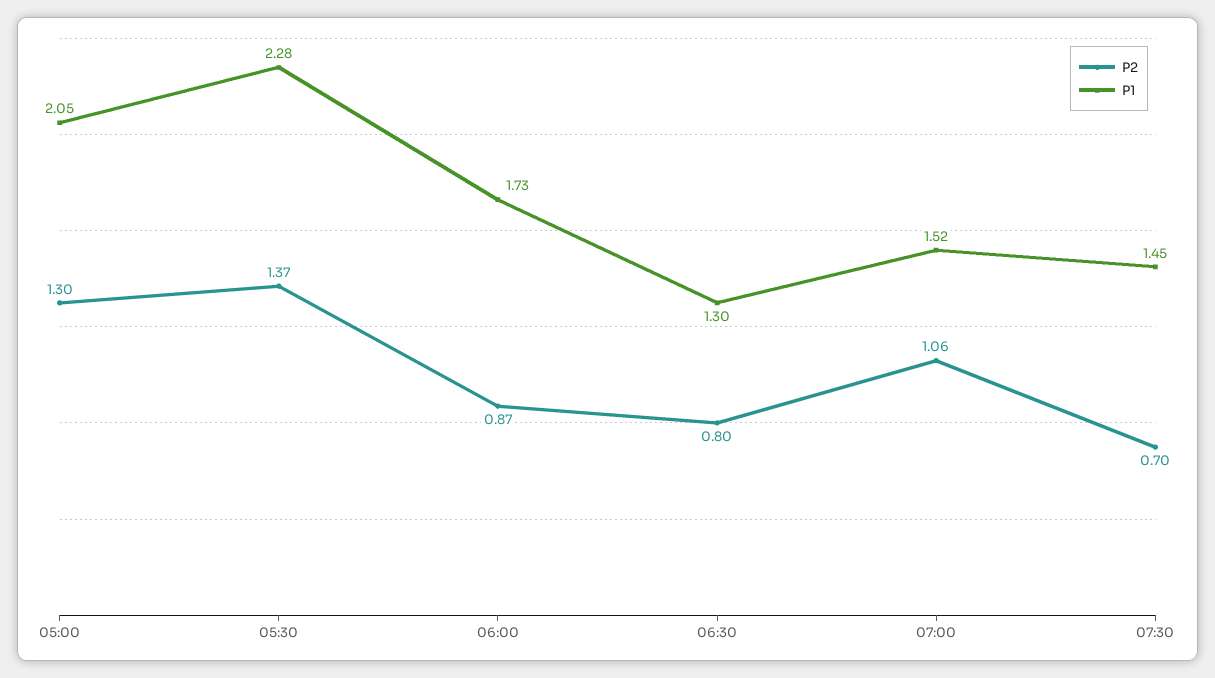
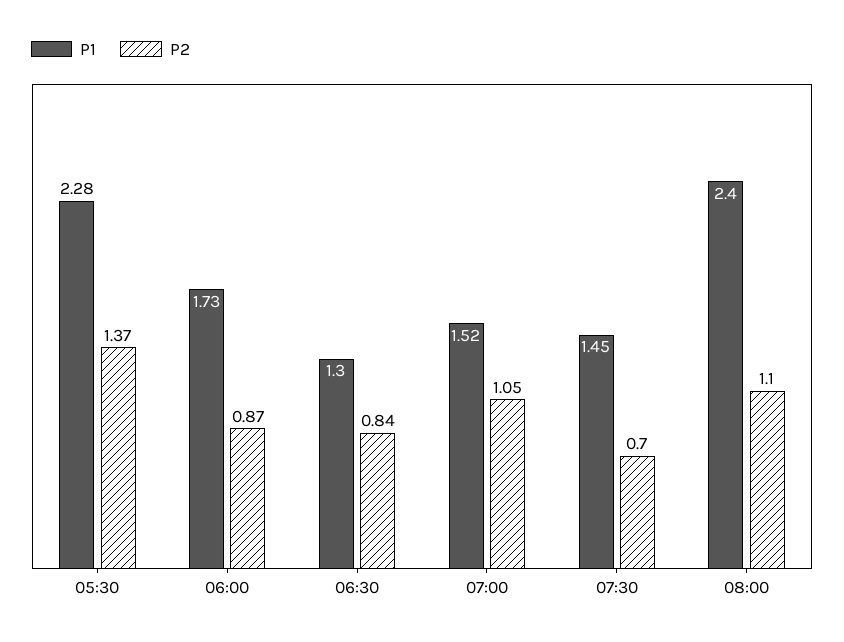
P2, 05:00: 1.3 -> none
P1, 05:00: 2.05 -> none
P2, 06:30: 0.8 -> 0.84
P2, 07:00: 1.06 -> 1.05
P1, 08:00: none -> 2.4
P2, 08:00: none -> 1.1

